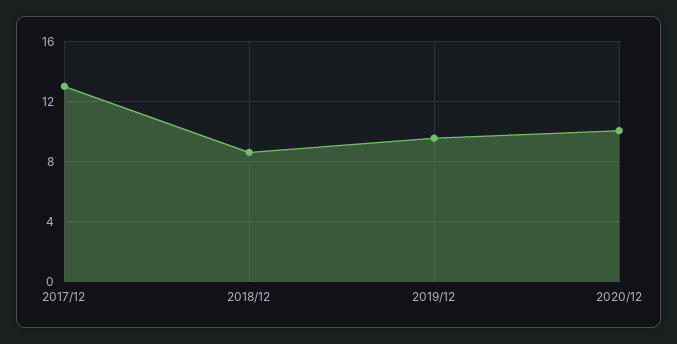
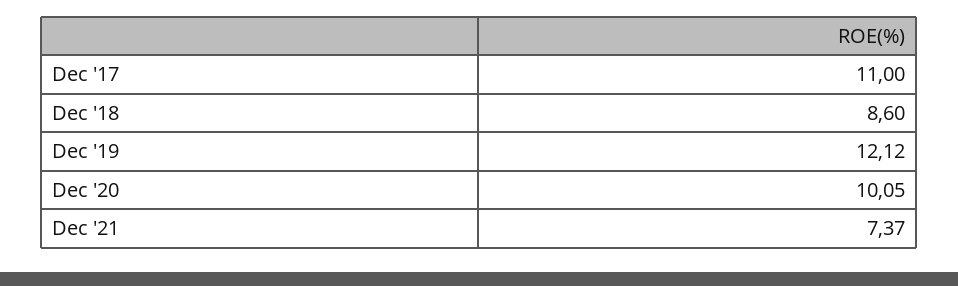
2017/12: 13 -> 11
2019/12: 9.5 -> 12.12
Dec '21: none -> 7.37

